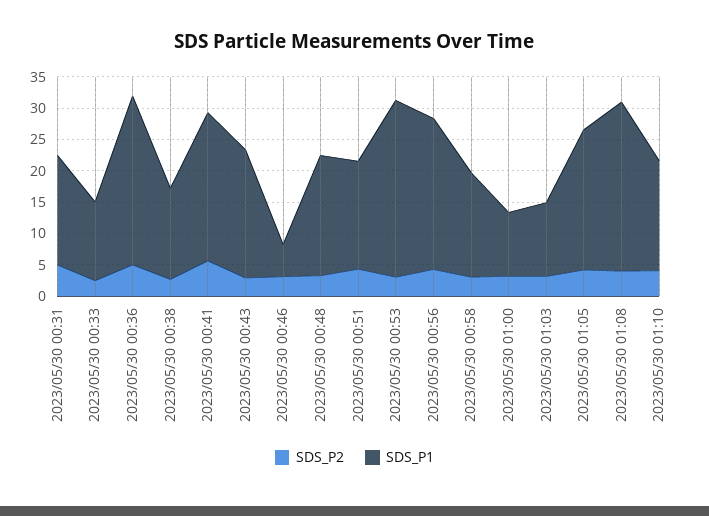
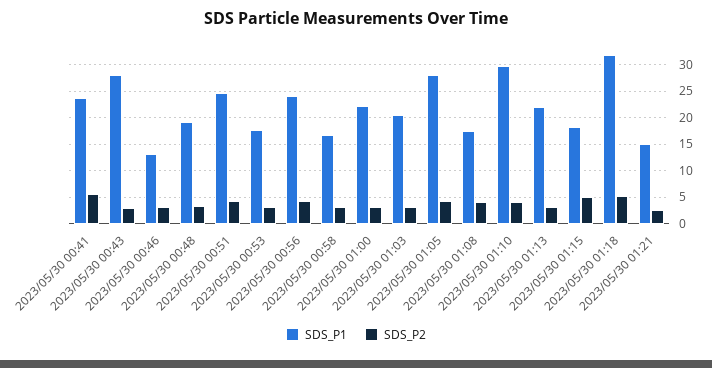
SDS_P2, 2023/05/30 00:31: 5 -> none
SDS_P1, 2023/05/30 00:31: 17.5 -> none
SDS_P2, 2023/05/30 00:33: 2.5 -> none
SDS_P1, 2023/05/30 00:33: 12.5 -> none
SDS_P2, 2023/05/30 00:36: 5 -> none
SDS_P1, 2023/05/30 00:36: 27.5 -> none
SDS_P2, 2023/05/30 00:38: 2.5 -> none
SDS_P1, 2023/05/30 00:38: 15 -> none
SDS_P1, 2023/05/30 00:43: 20 -> 27.5
SDS_P1, 2023/05/30 00:46: 5 -> 12.5
SDS_P1, 2023/05/30 00:51: 17.5 -> 25
SDS_P1, 2023/05/30 00:53: 27.5 -> 17.5
SDS_P1, 2023/05/30 01:00: 10 -> 22.5
SDS_P1, 2023/05/30 01:03: 12.5 -> 20
SDS_P1, 2023/05/30 01:05: 22.5 -> 27.5
SDS_P1, 2023/05/30 01:08: 27.5 -> 17.5
SDS_P1, 2023/05/30 01:10: 17.5 -> 30
SDS_P1, 2023/05/30 01:13: none -> 22.5
SDS_P2, 2023/05/30 01:13: none -> 2.5
SDS_P1, 2023/05/30 01:15: none -> 17.5
SDS_P2, 2023/05/30 01:15: none -> 5
SDS_P1, 2023/05/30 01:18: none -> 32.5
SDS_P2, 2023/05/30 01:18: none -> 5
SDS_P1, 2023/05/30 01:21: none -> 15
SDS_P2, 2023/05/30 01:21: none -> 2.5

